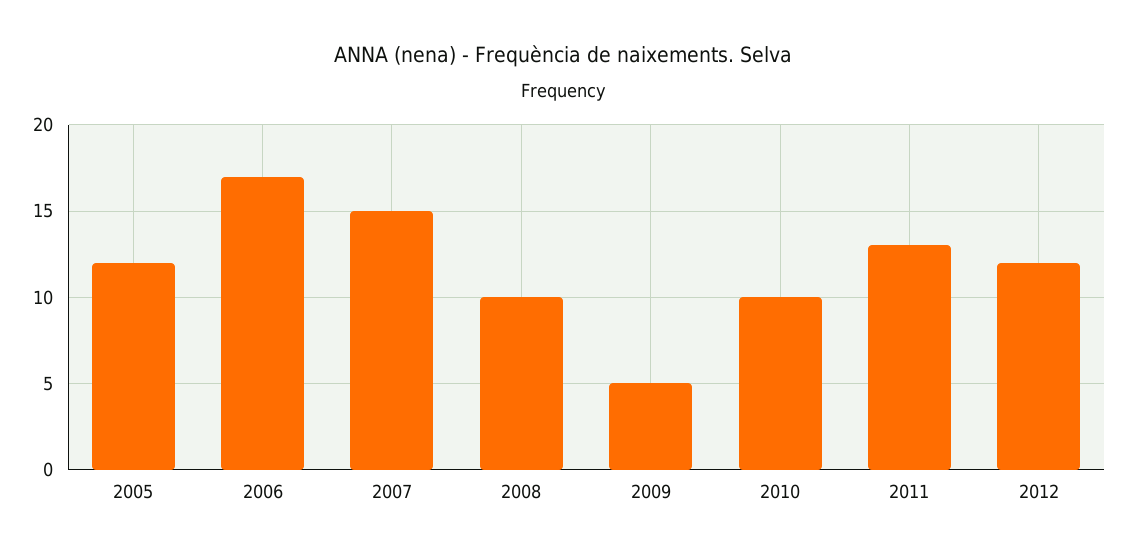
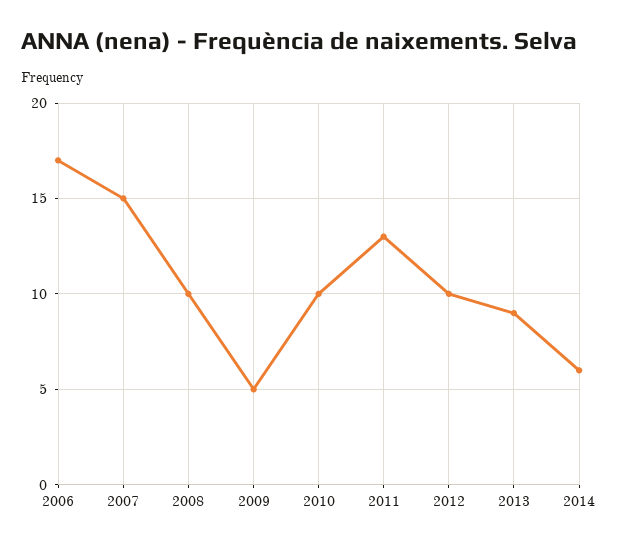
2005: 12 -> none
2012: 12 -> 10
2013: none -> 9
2014: none -> 6

